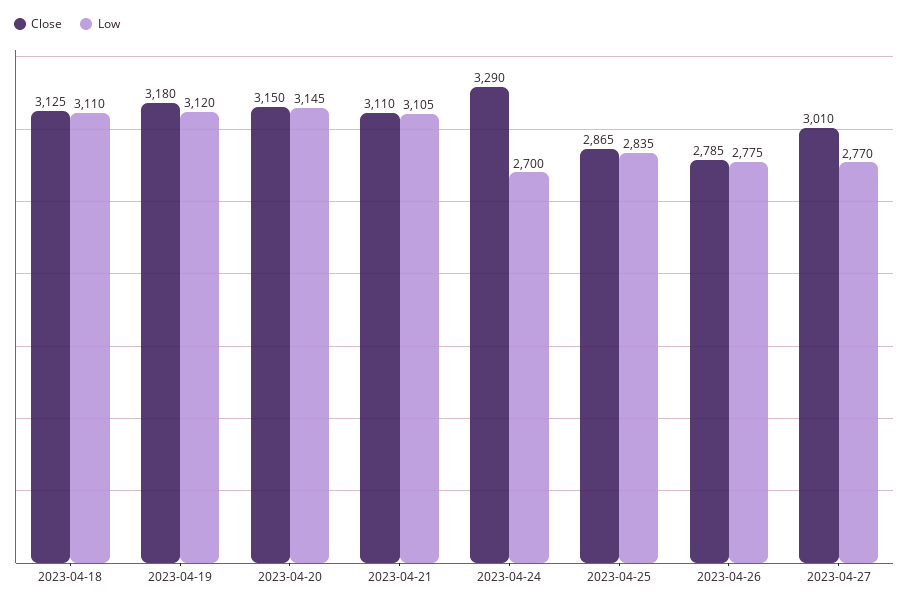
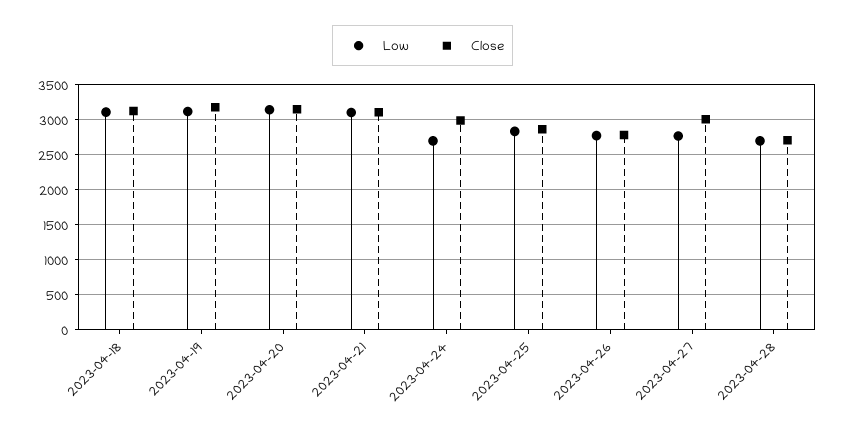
Close, 2023-04-24: 3290 -> 3000
Low, 2023-04-28: none -> 2700
Close, 2023-04-28: none -> 2700

